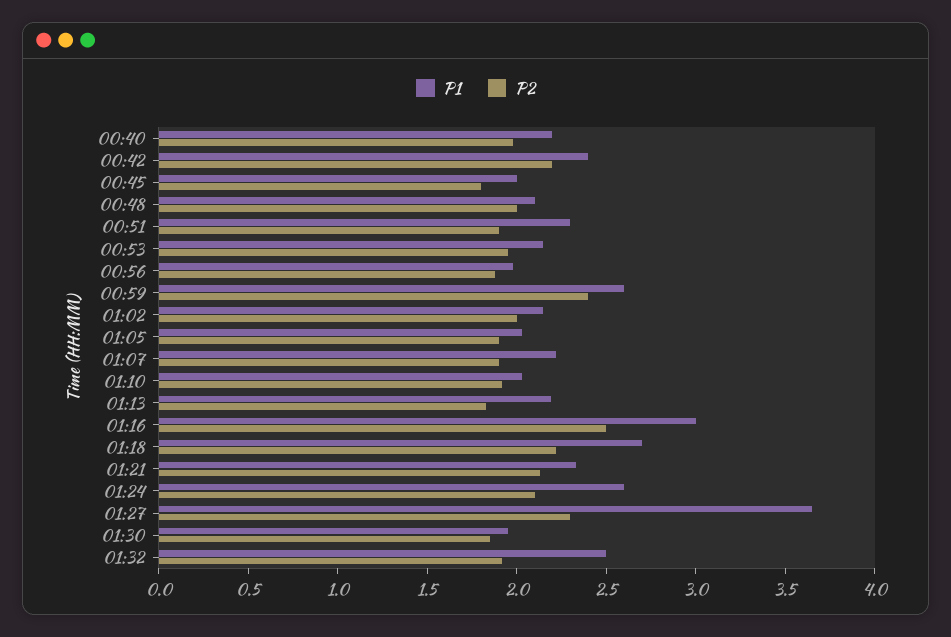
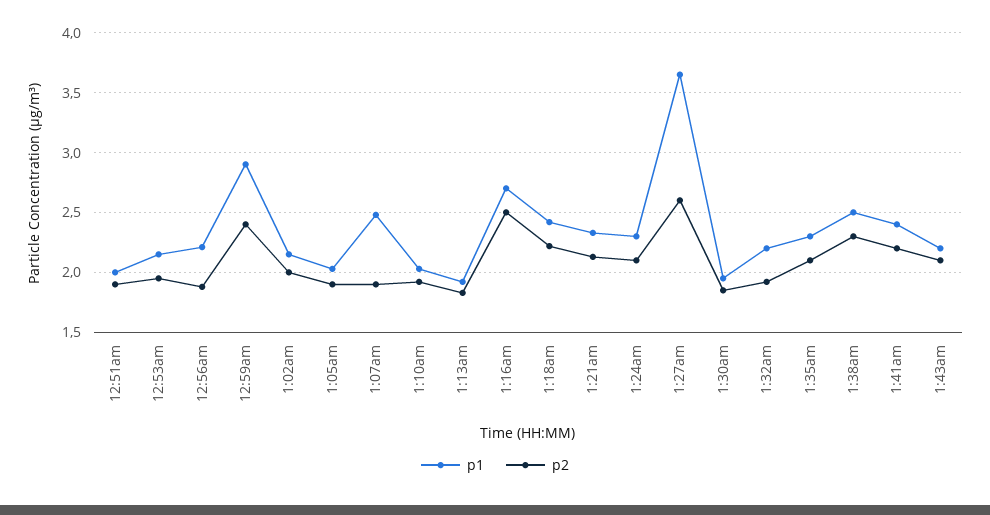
P1, 00:40: 2.2 -> none
P2, 00:40: 2 -> none
P1, 00:42: 2.4 -> none
P2, 00:42: 2.2 -> none
P1, 00:45: 2 -> none
P2, 00:45: 1.8 -> none
P1, 00:48: 2.1 -> none
P2, 00:48: 2 -> none
P1, 00:51: 2.3 -> 2
P1, 00:56: 2 -> 2.2
P1, 00:59: 2.6 -> 2.9
P1, 01:07: 2.2 -> 2.5
P1, 01:13: 2.2 -> 1.9
P1, 01:16: 3 -> 2.7
P1, 01:18: 2.7 -> 2.4
P1, 01:24: 2.6 -> 2.3
P2, 01:27: 2.3 -> 2.6
P1, 01:32: 2.5 -> 2.2
P1, 1:35am: none -> 2.3
P2, 1:35am: none -> 2.1
P1, 1:38am: none -> 2.5
P2, 1:38am: none -> 2.3
P1, 1:41am: none -> 2.4
P2, 1:41am: none -> 2.2
P1, 1:43am: none -> 2.2
P2, 1:43am: none -> 2.1

